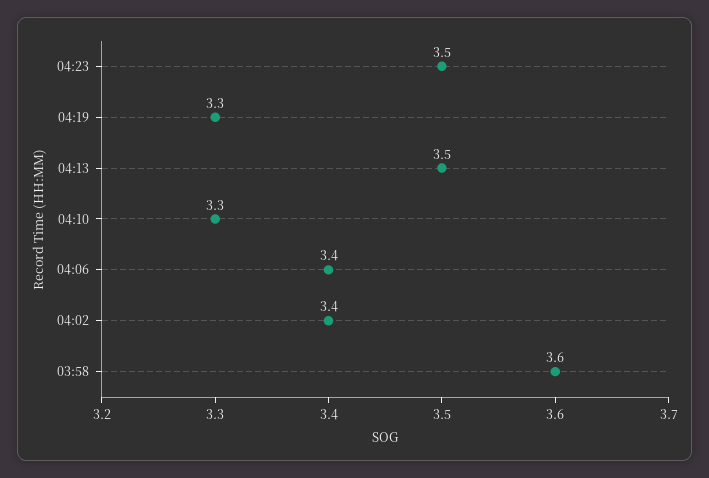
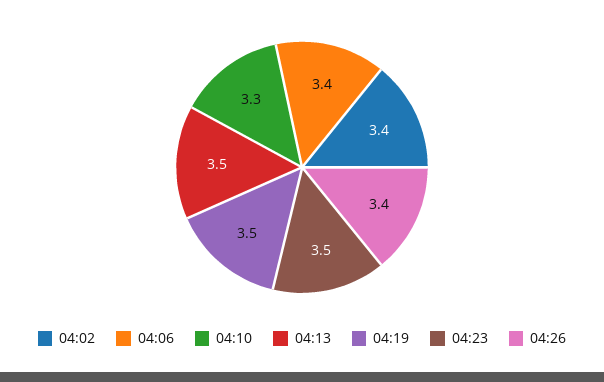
04:19: 3.3 -> 3.5
03:58: 3.6 -> none
04:26: none -> 3.4

